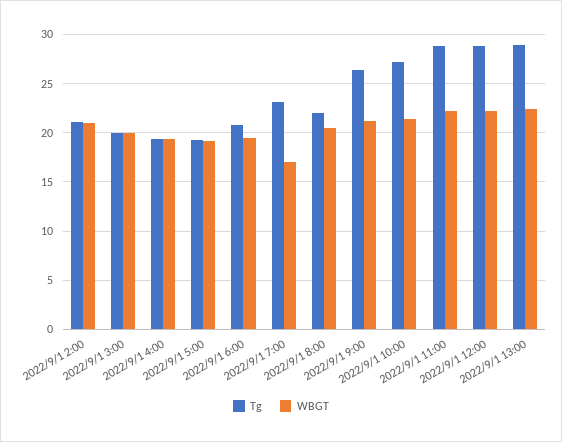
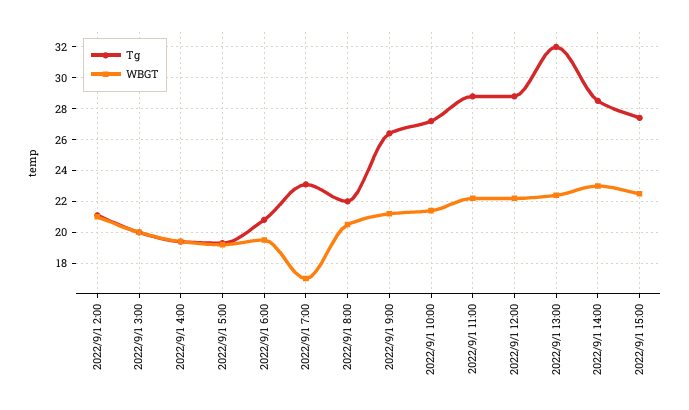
Tg, 2022/9/1 13:00: 29 -> 32
Tg, 2022/9/1 14:00: none -> 28.5
WBGT, 2022/9/1 14:00: none -> 23
Tg, 2022/9/1 15:00: none -> 27.5
WBGT, 2022/9/1 15:00: none -> 22.5

